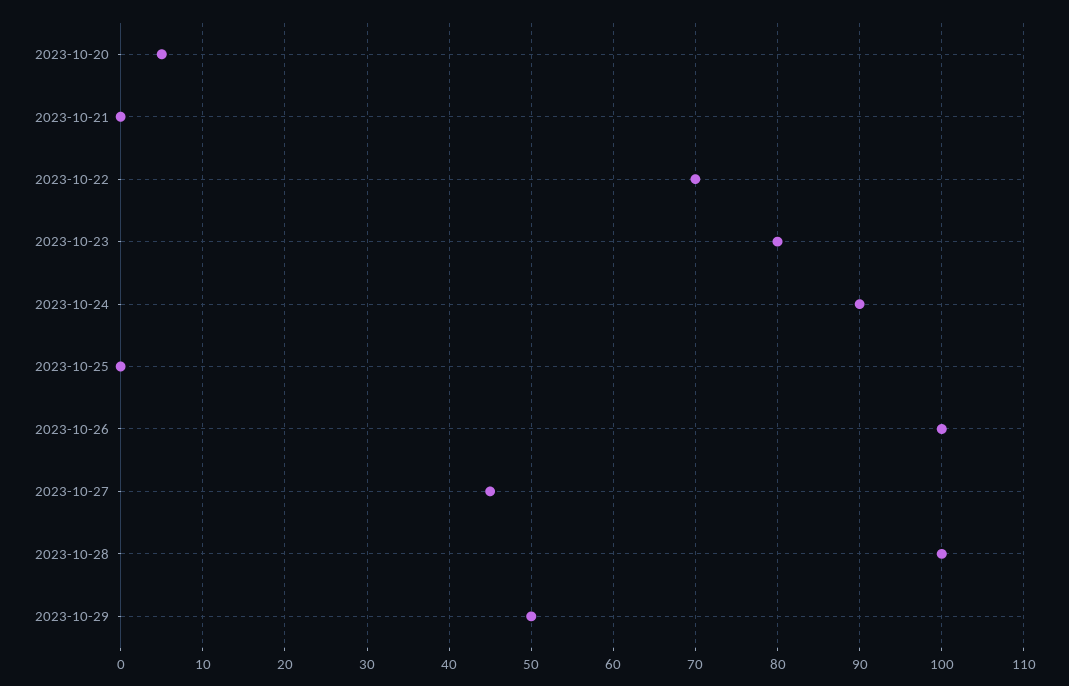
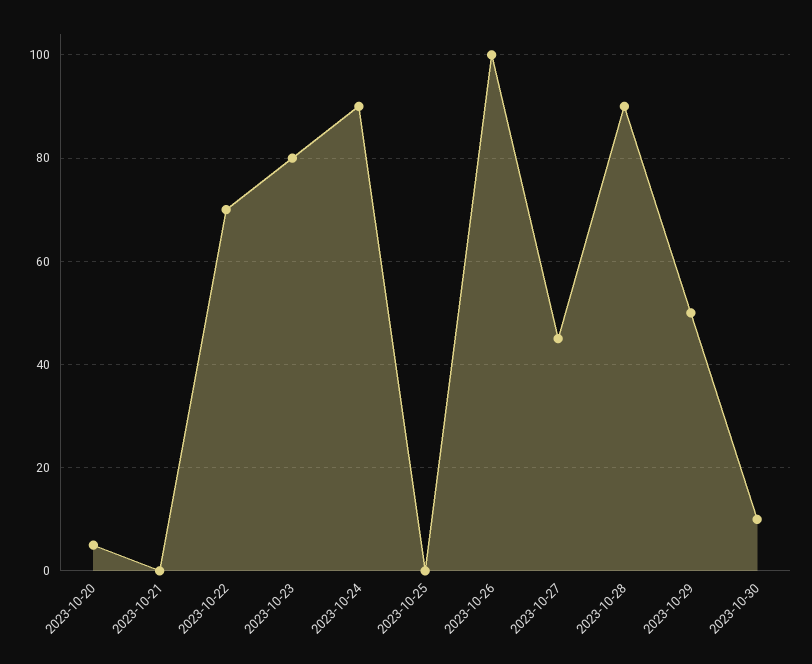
2023-10-28: 100 -> 90
2023-10-30: none -> 10

